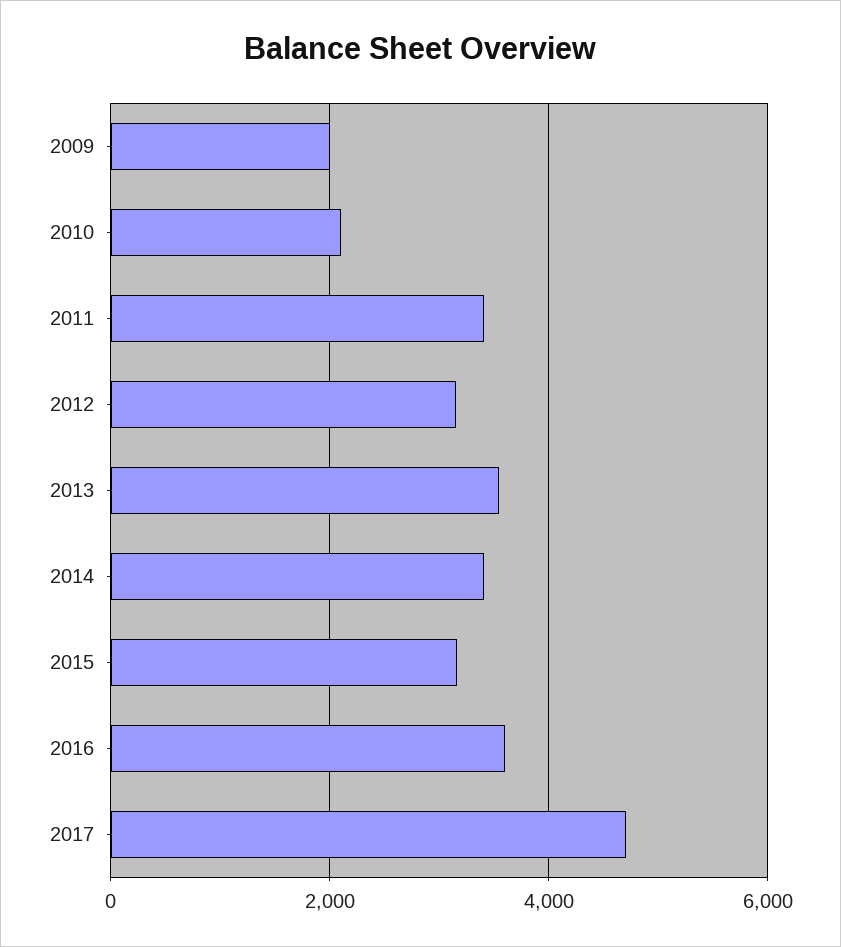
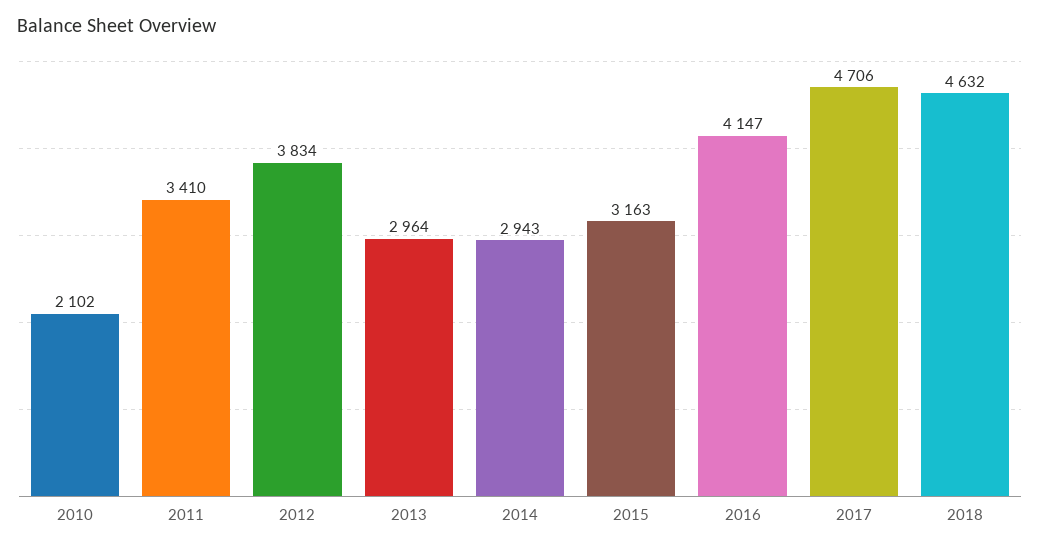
2009: 2000 -> none
2012: 3200 -> 3834
2013: 3600 -> 2964
2014: 3400 -> 2943
2016: 3600 -> 4147
2018: none -> 4632

